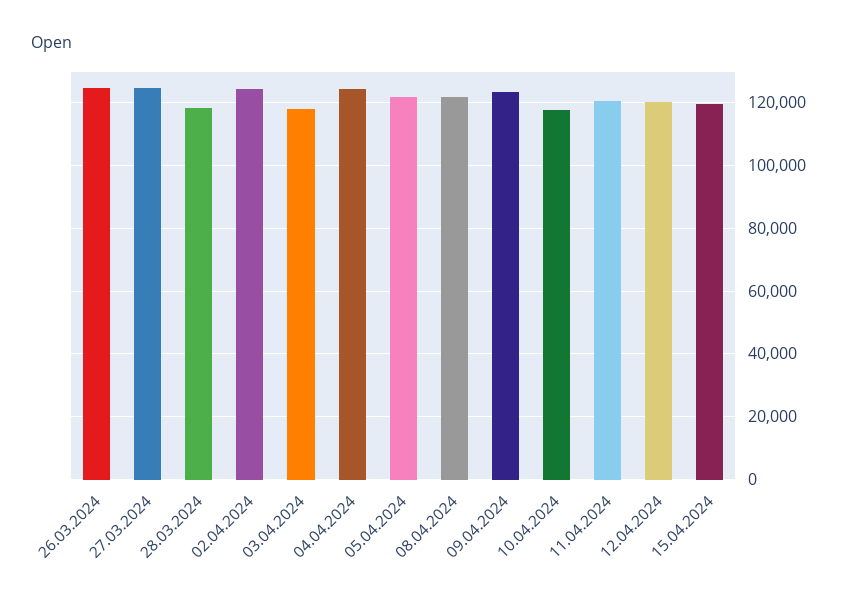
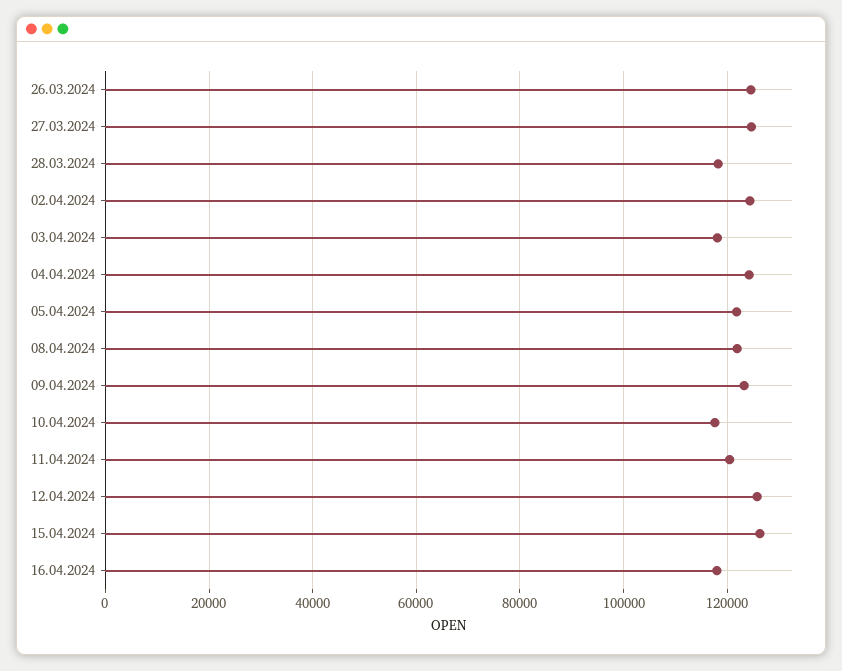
12.04.2024: 120000 -> 126000
15.04.2024: 120000 -> 126000
16.04.2024: none -> 118000

